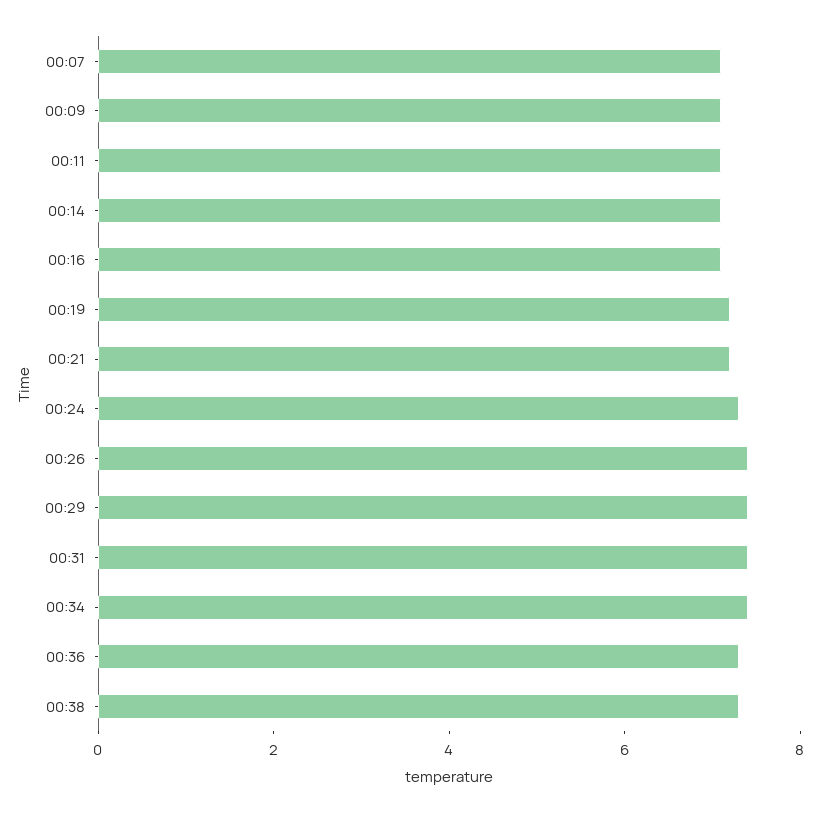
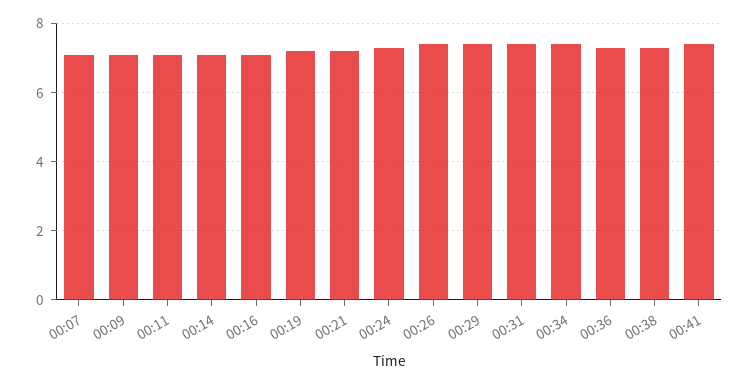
00:41: none -> 7.5

